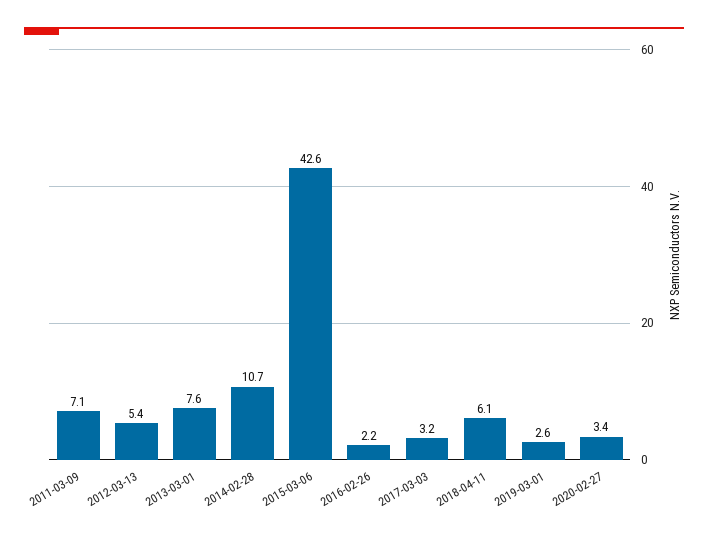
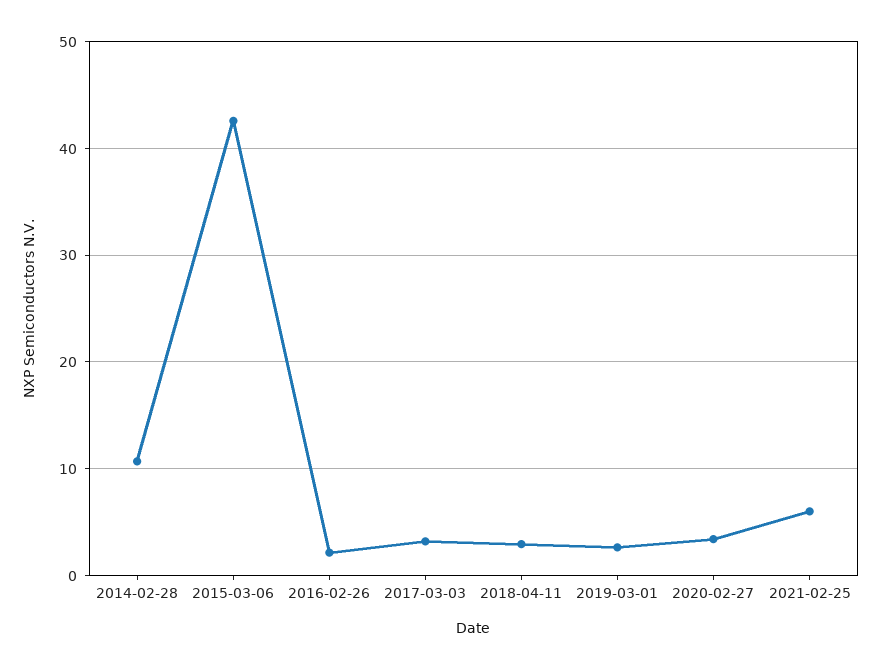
2011-03-09: 7.1 -> none
2012-03-13: 5.4 -> none
2013-03-01: 7.6 -> none
2018-04-11: 6.1 -> 3
2021-02-25: none -> 6

